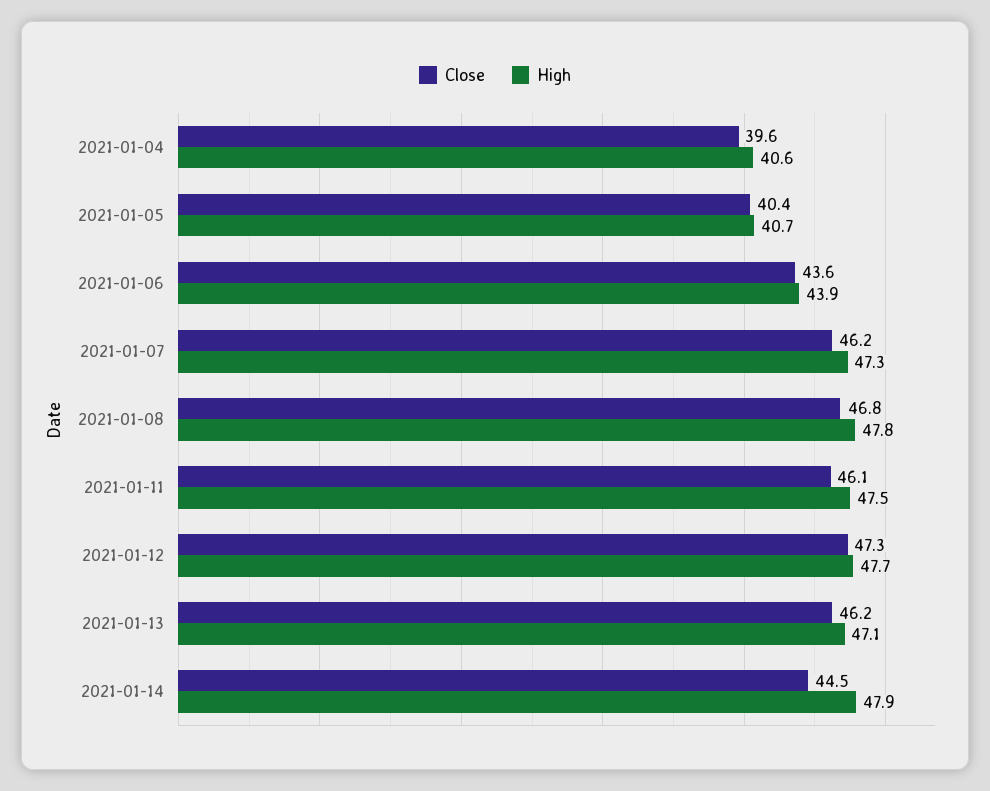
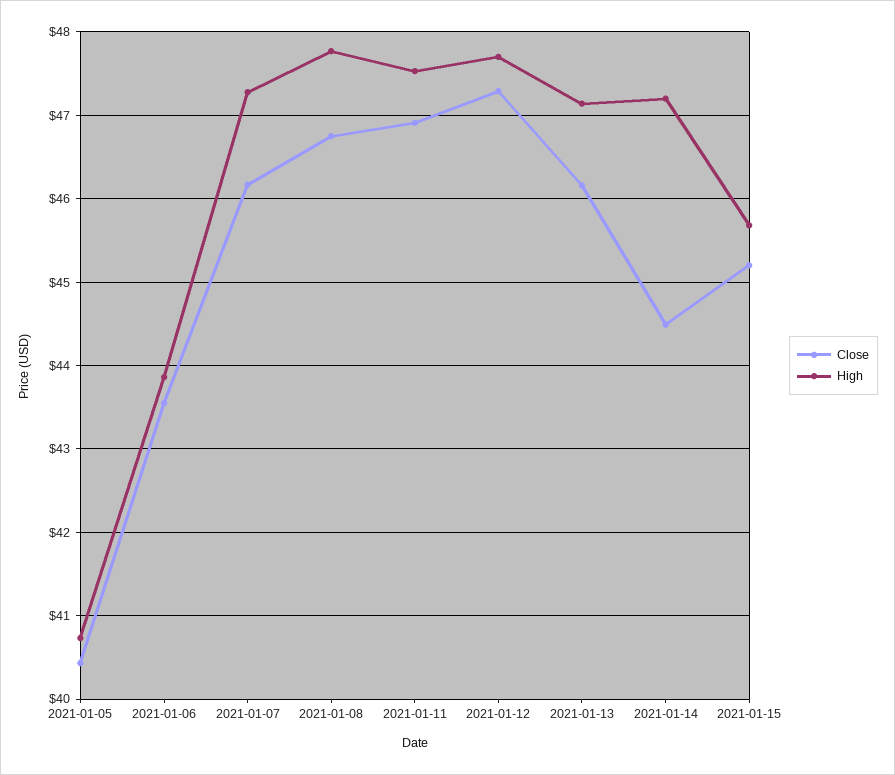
Close, 2021-01-04: 39.6 -> none
High, 2021-01-04: 40.6 -> none
Close, 2021-01-11: 46.1 -> 46.9
High, 2021-01-14: 47.9 -> 47.2
Close, 2021-01-15: none -> 45.2
High, 2021-01-15: none -> 45.7

